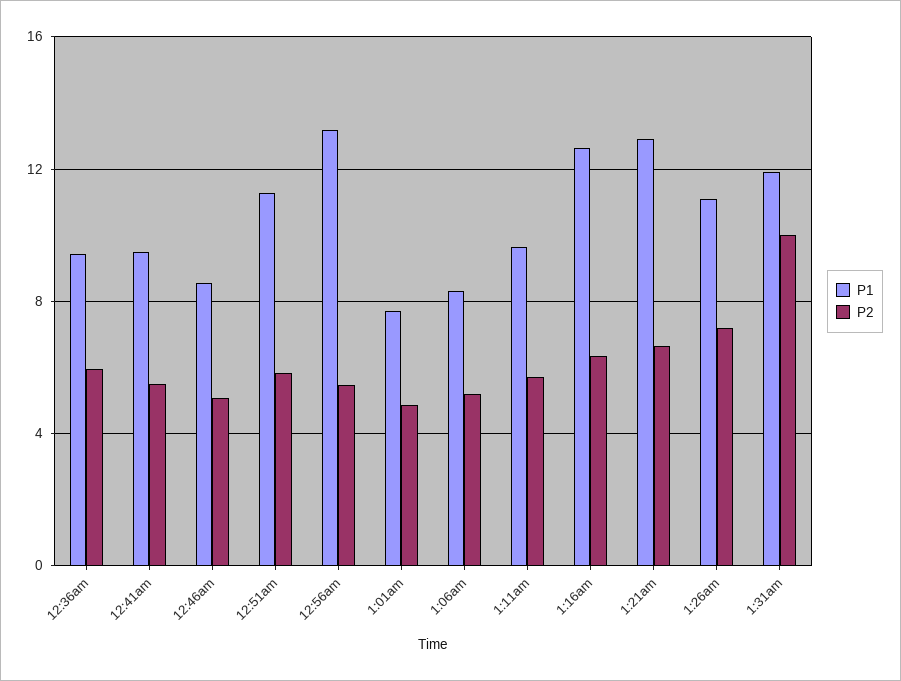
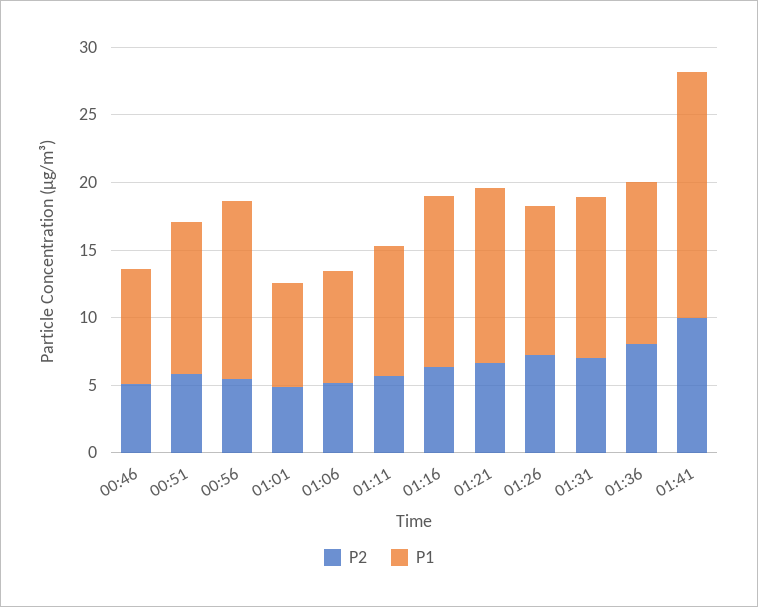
P1, 12:36am: 9.5 -> none
P2, 12:36am: 6 -> none
P1, 12:41am: 9.5 -> none
P2, 12:41am: 5.5 -> none
P2, 1:31am: 10 -> 7
P2, 01:36: none -> 8
P1, 01:36: none -> 12
P2, 01:41: none -> 10
P1, 01:41: none -> 18

